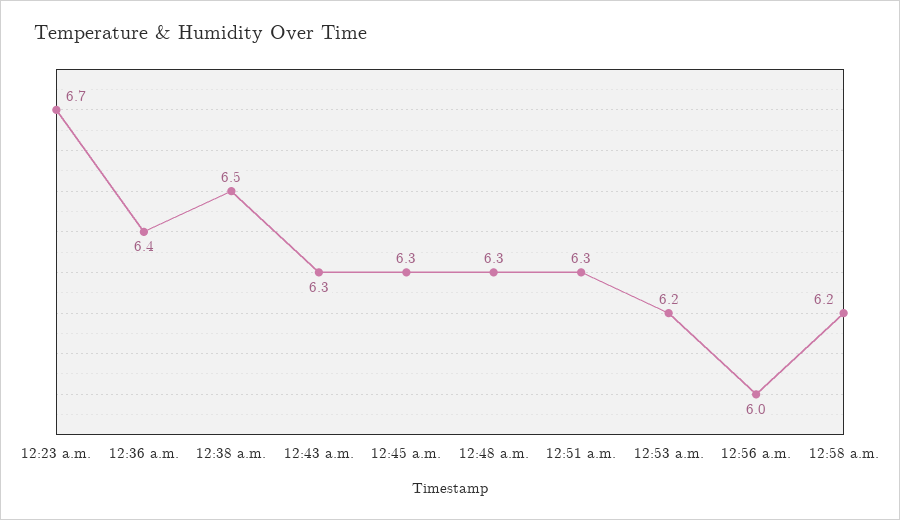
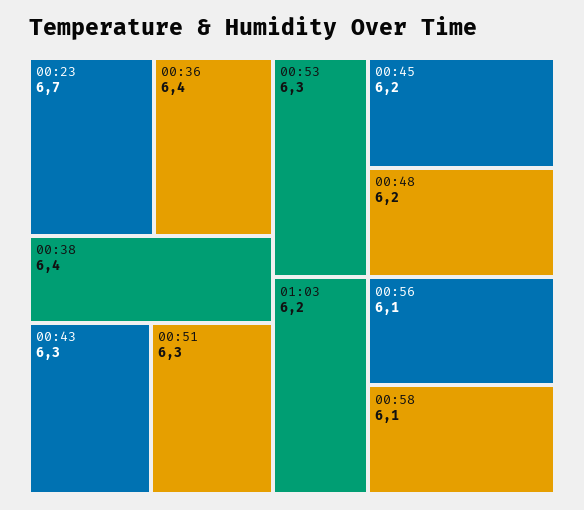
12:38 a.m.: 6.5 -> 6.4
12:45 a.m.: 6.3 -> 6.2
12:48 a.m.: 6.3 -> 6.2
12:53 a.m.: 6.2 -> 6.3
12:56 a.m.: 6 -> 6.1
12:58 a.m.: 6.2 -> 6.1
01:03: none -> 6.2

